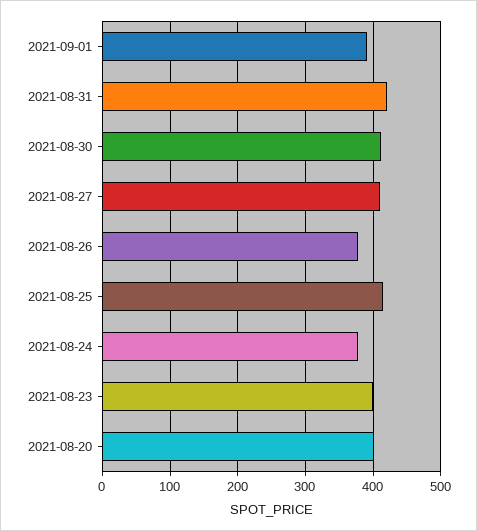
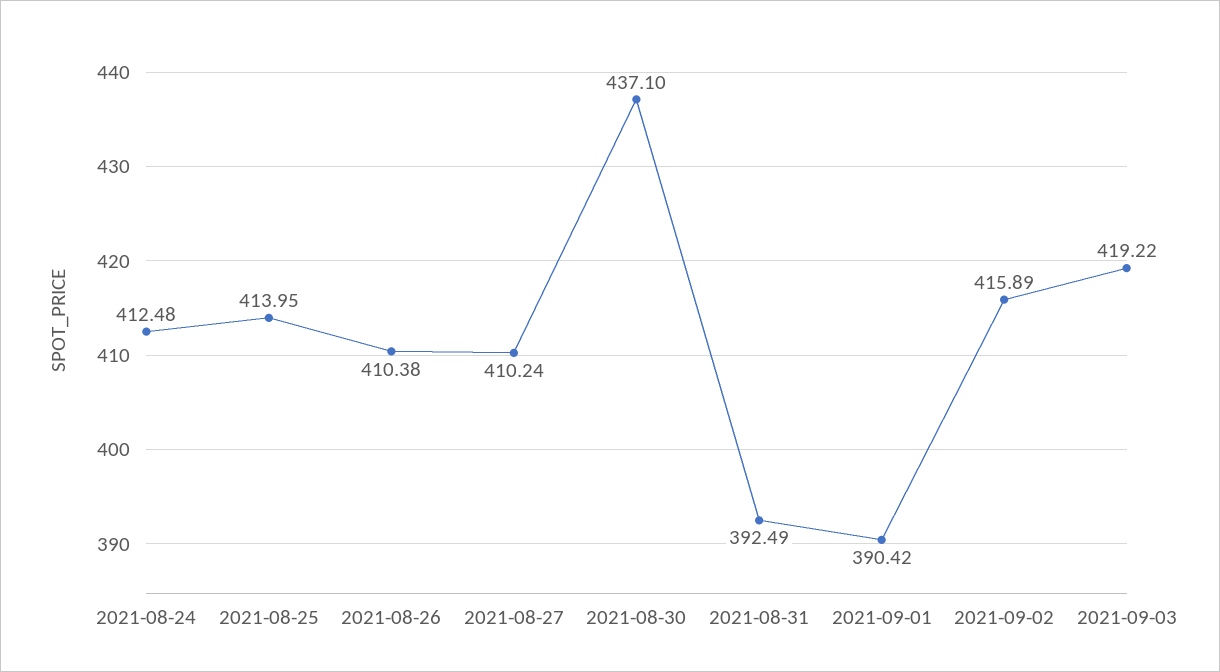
2021-08-31: 420 -> 392.49
2021-08-30: 410 -> 437.1
2021-08-26: 380 -> 410.38
2021-08-24: 380 -> 412.48
2021-08-23: 400 -> none
2021-08-20: 400 -> none
2021-09-02: none -> 415.89
2021-09-03: none -> 419.22

